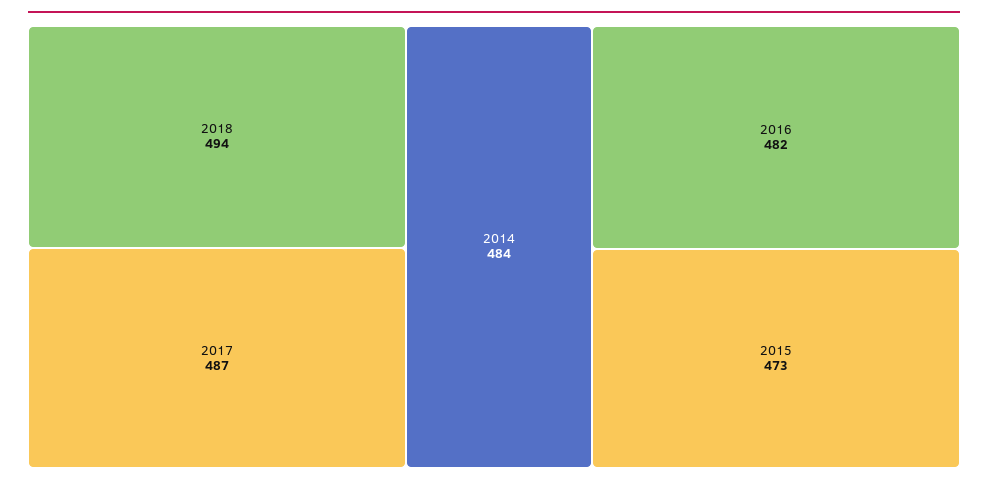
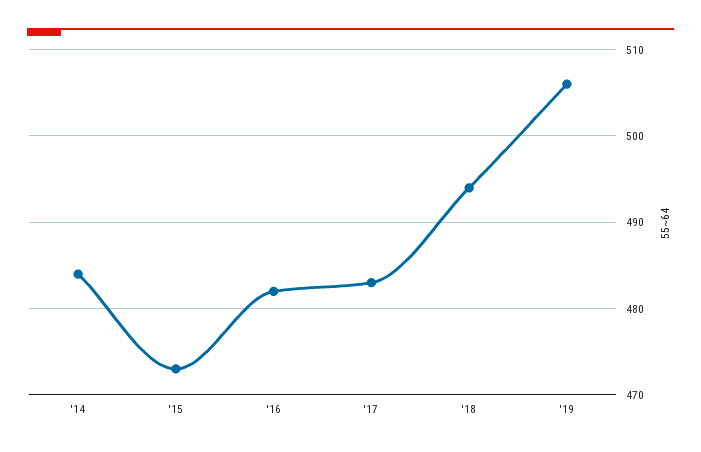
2017: 487 -> 483
'19: none -> 506

